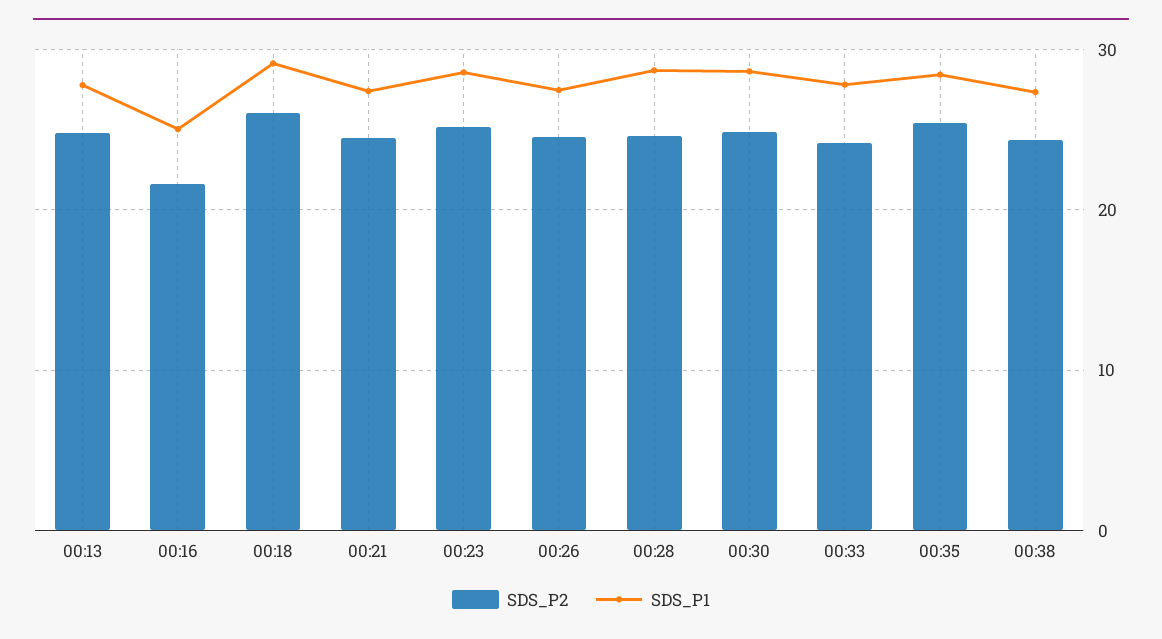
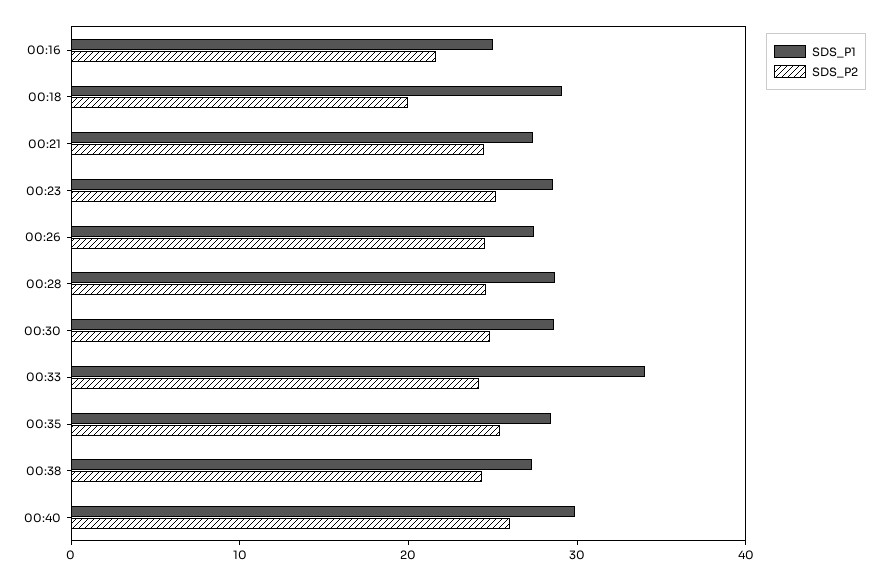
SDS_P2, 00:13: 25 -> none
SDS_P1, 00:13: 28 -> none
SDS_P2, 00:18: 26 -> 20
SDS_P1, 00:33: 28 -> 34
SDS_P1, 00:40: none -> 30
SDS_P2, 00:40: none -> 26

